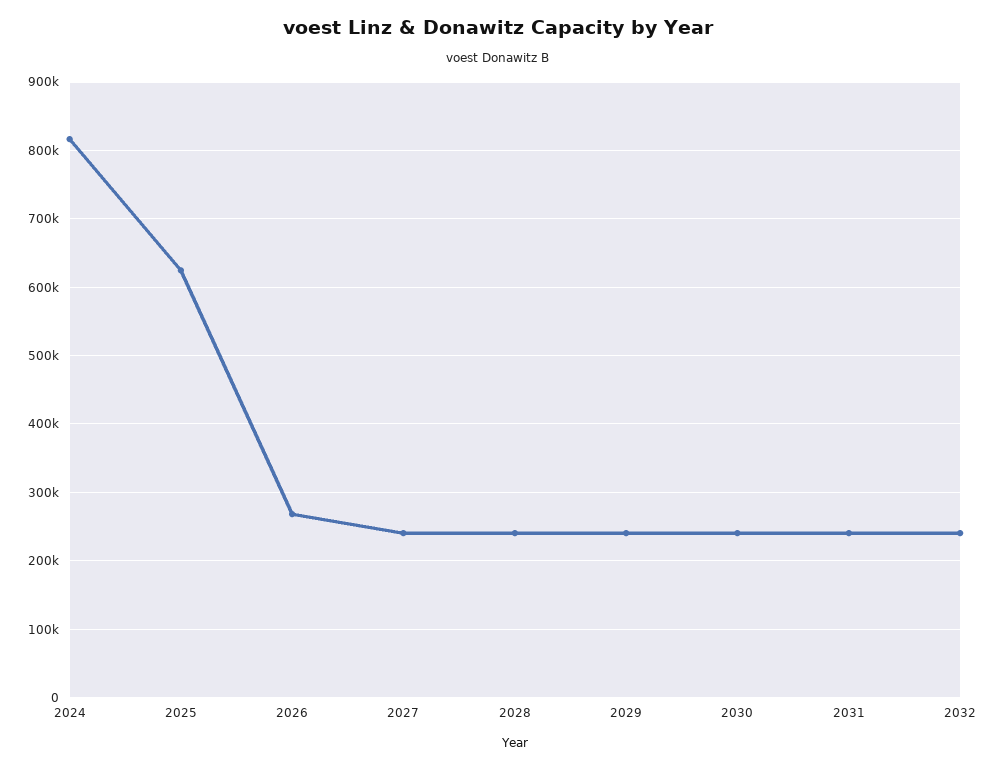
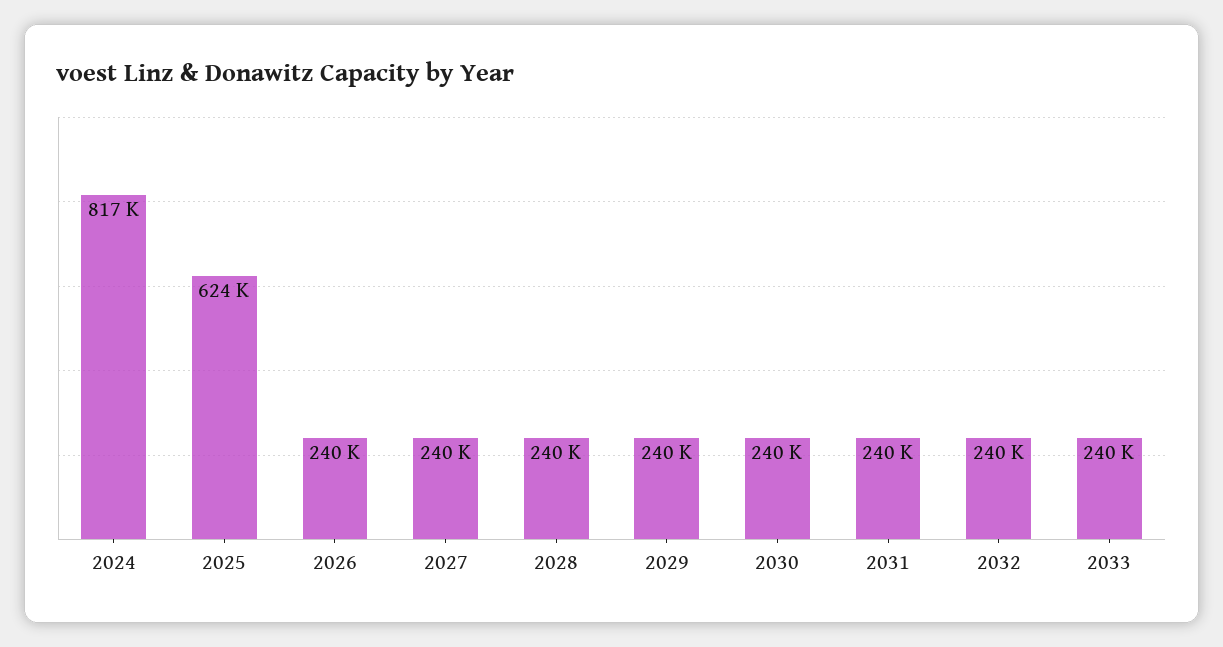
2026: 270000 -> 240000
2033: none -> 240000

